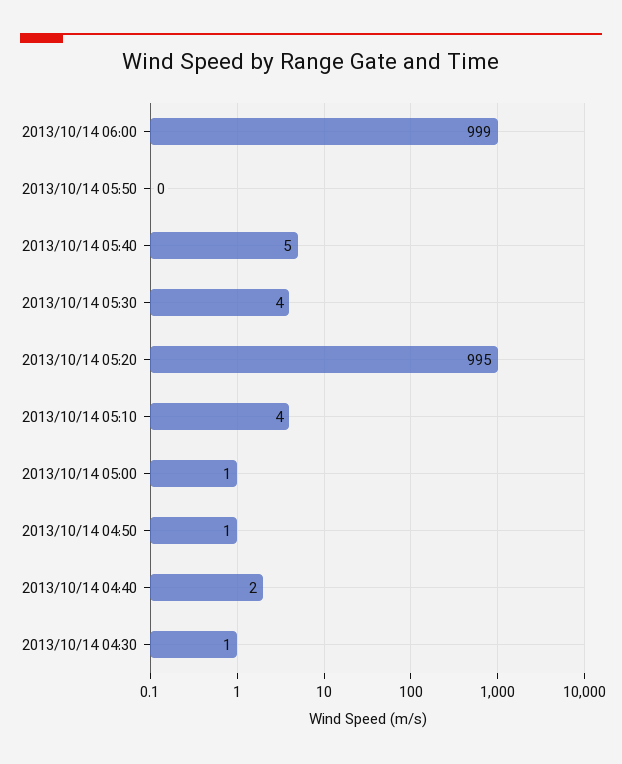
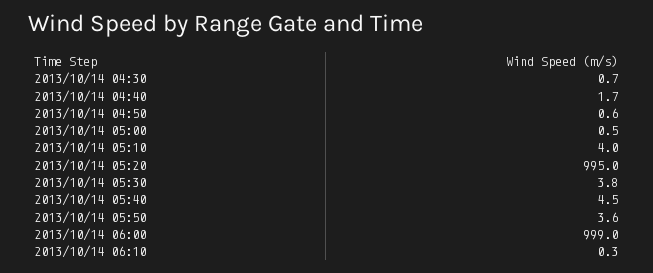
2013/10/14 05:50: 0 -> 3.6
2013/10/14 06:10: none -> 0.3

